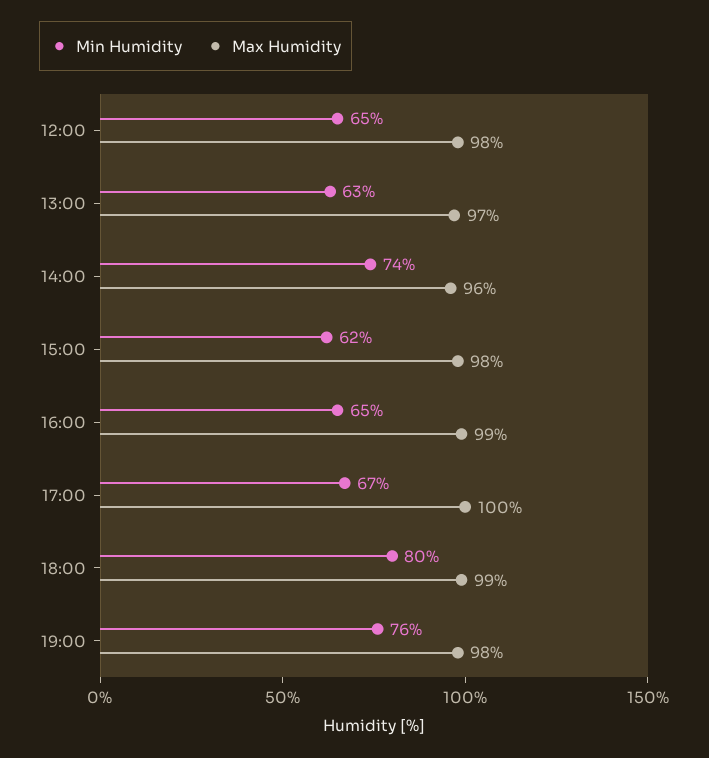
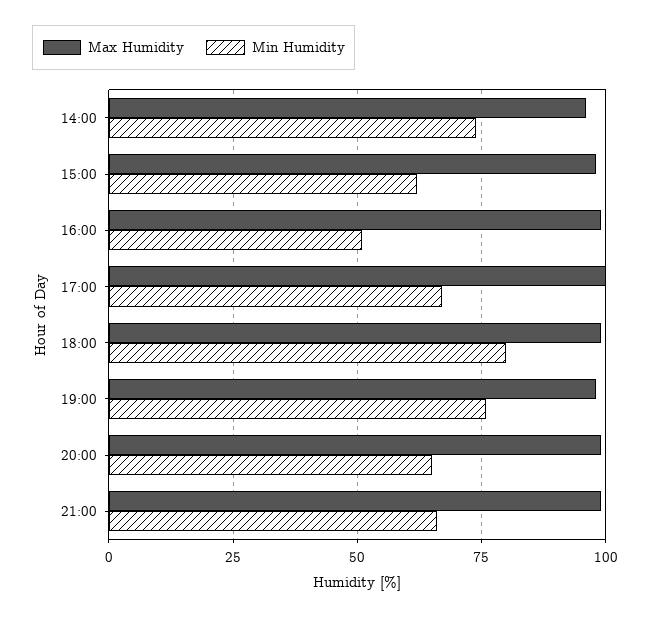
Min Humidity, 12:00: 65 -> none
Max Humidity, 12:00: 98 -> none
Min Humidity, 13:00: 63 -> none
Max Humidity, 13:00: 97 -> none
Min Humidity, 16:00: 65 -> 50
Max Humidity, 20:00: none -> 100
Min Humidity, 20:00: none -> 65
Max Humidity, 21:00: none -> 100
Min Humidity, 21:00: none -> 65

